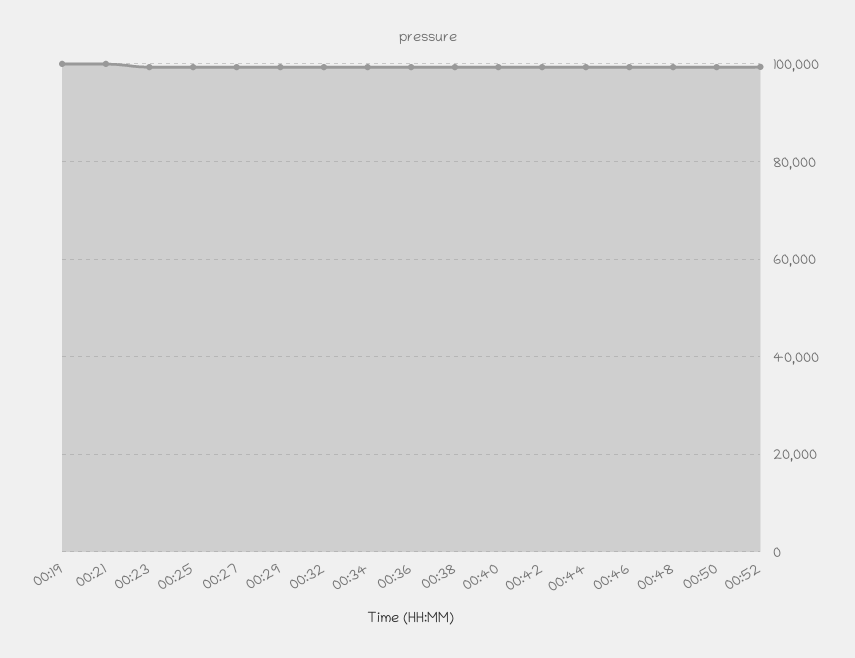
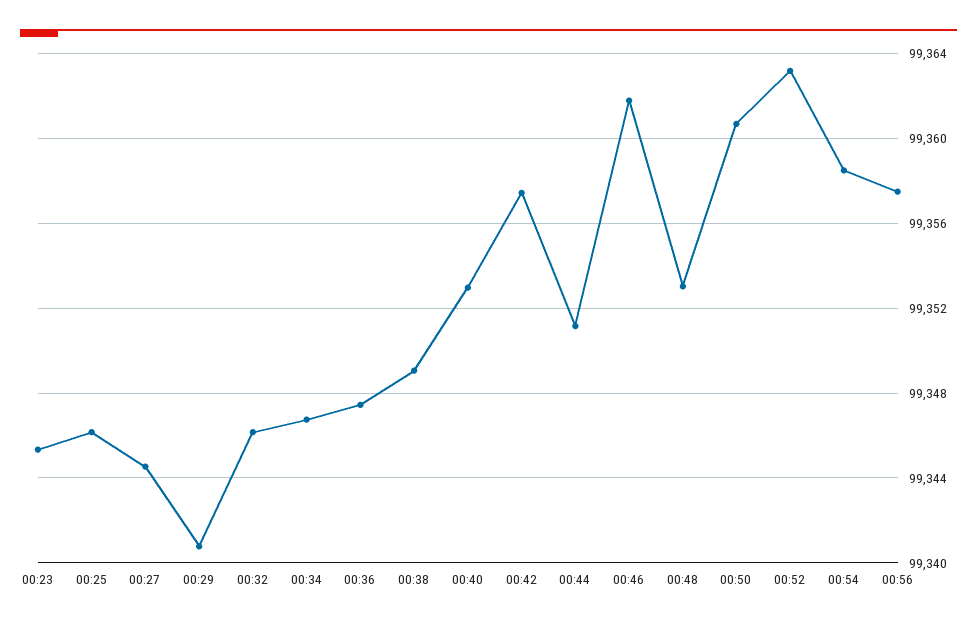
00:19: 100000 -> none
00:21: 100000 -> none
00:54: none -> 99358.5
00:56: none -> 99357.5

